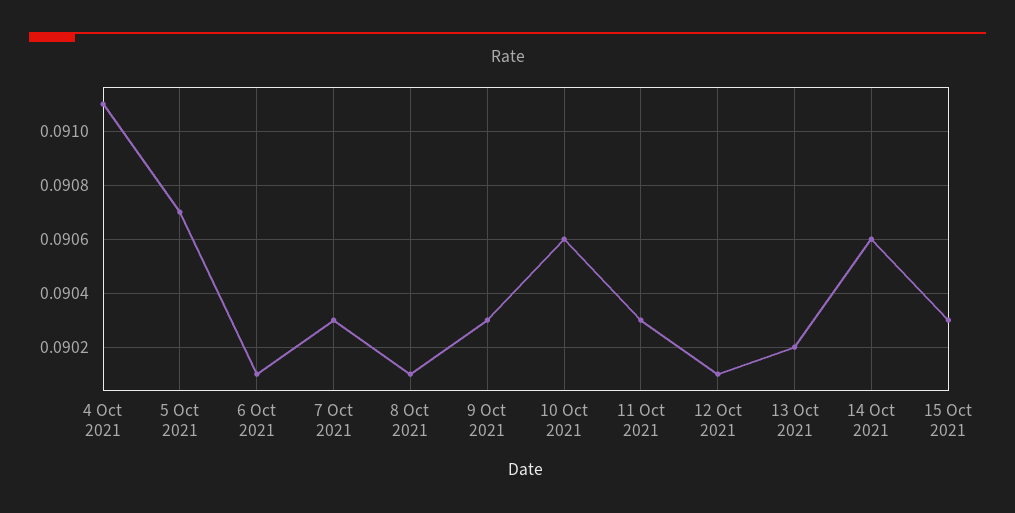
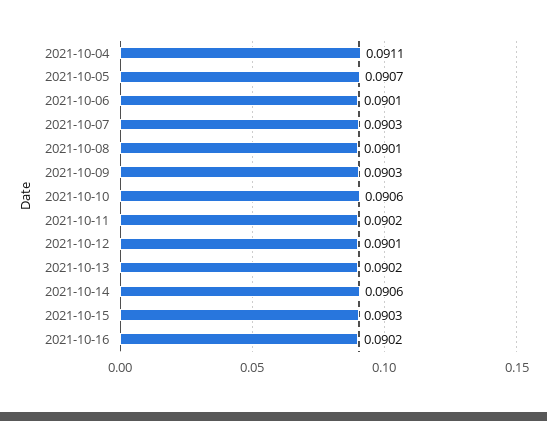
11 Oct 2021: 0.0903 -> 0.0902
2021-10-16: none -> 0.0902

